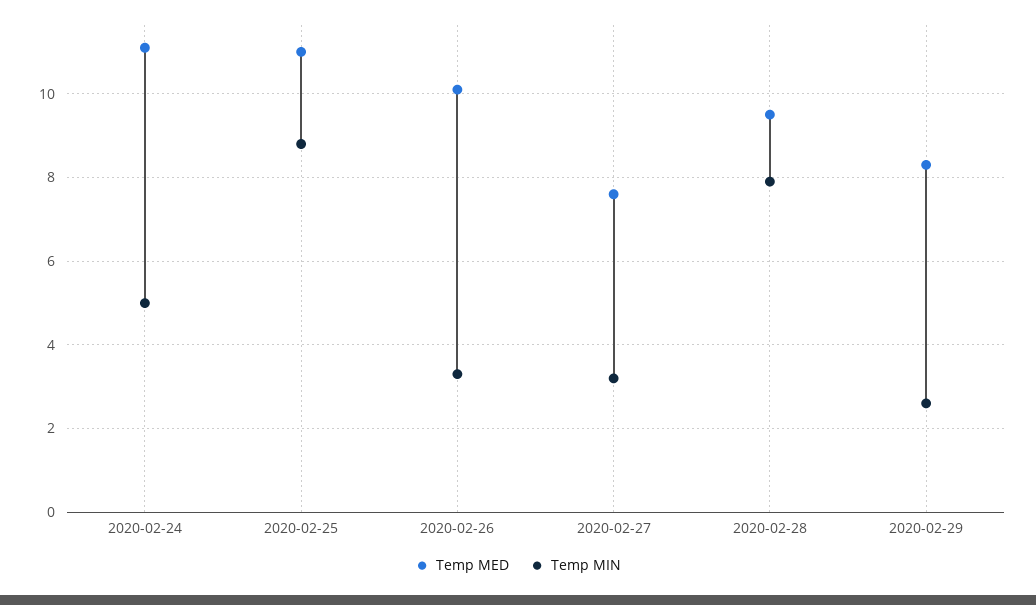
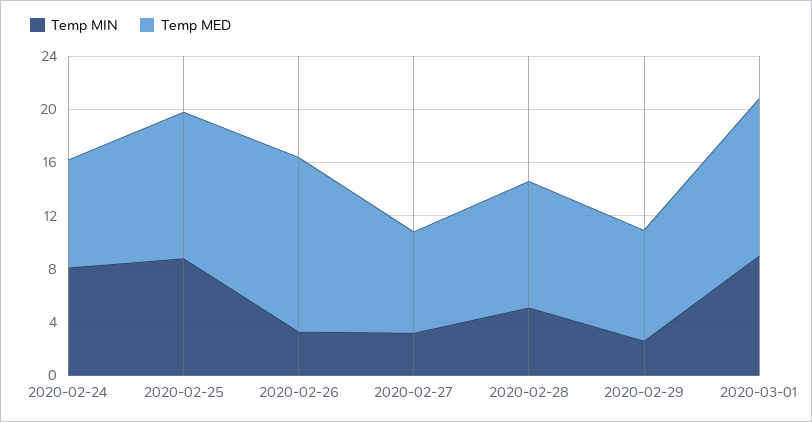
Temp MED, 2020-02-24: 11 -> 8
Temp MIN, 2020-02-24: 5 -> 8
Temp MED, 2020-02-26: 10 -> 13
Temp MIN, 2020-02-28: 8 -> 5
Temp MIN, 2020-03-01: none -> 9
Temp MED, 2020-03-01: none -> 12

